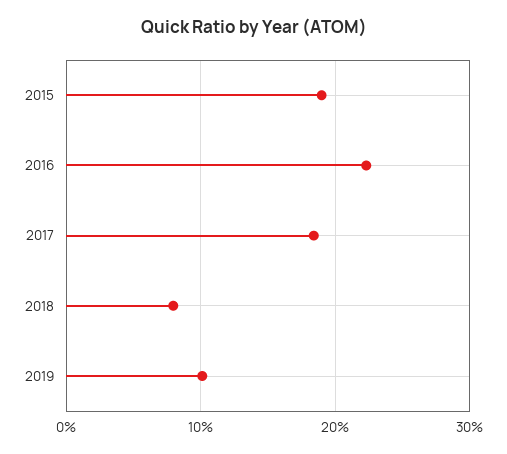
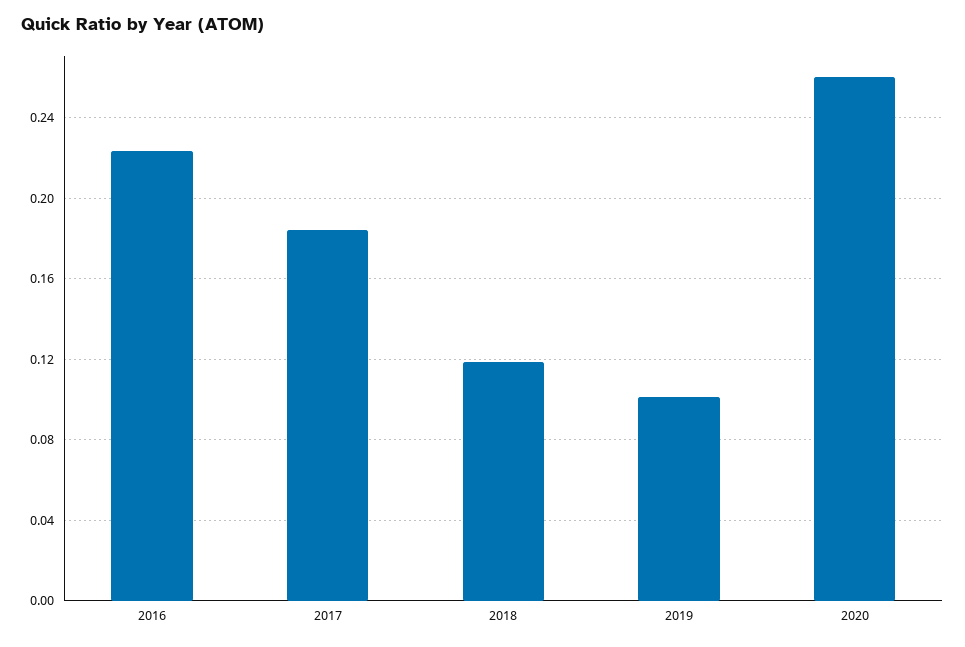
2015: 0.19 -> none
2018: 0.08 -> 0.12
2020: none -> 0.26

